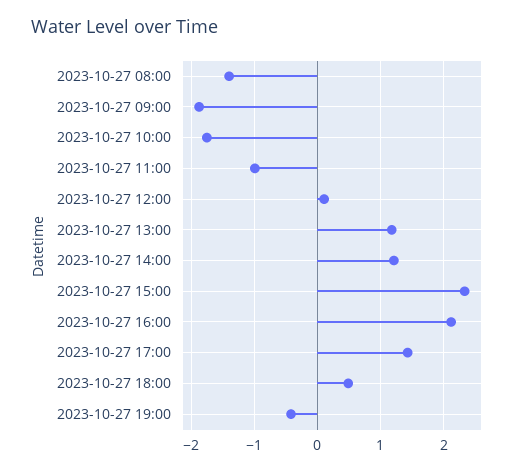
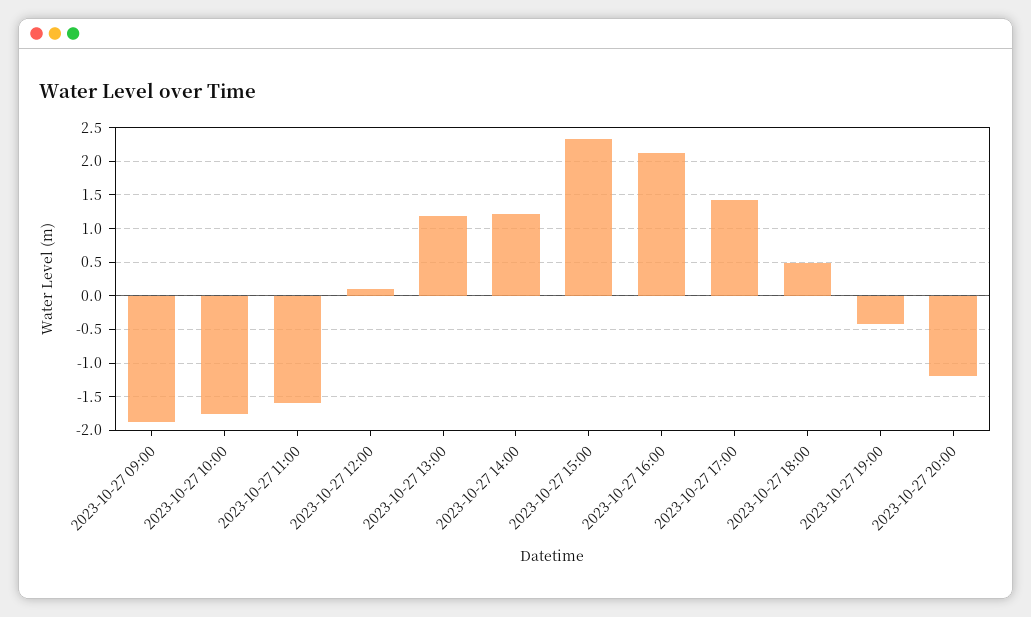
2023-10-27 08:00: -1.4 -> none
2023-10-27 11:00: -1 -> -1.6
2023-10-27 20:00: none -> -1.2

